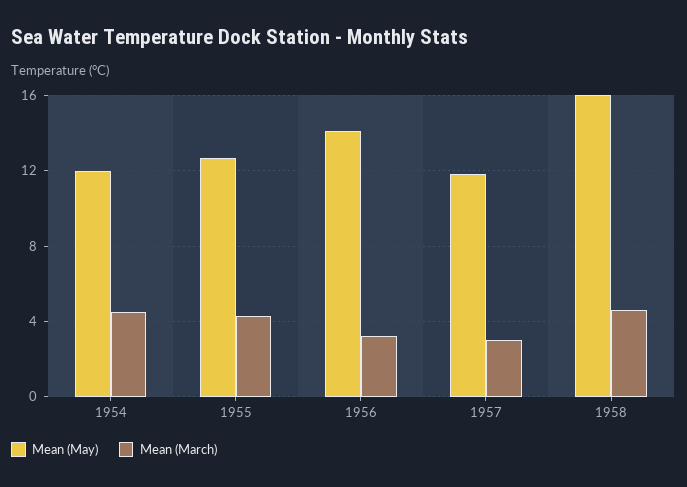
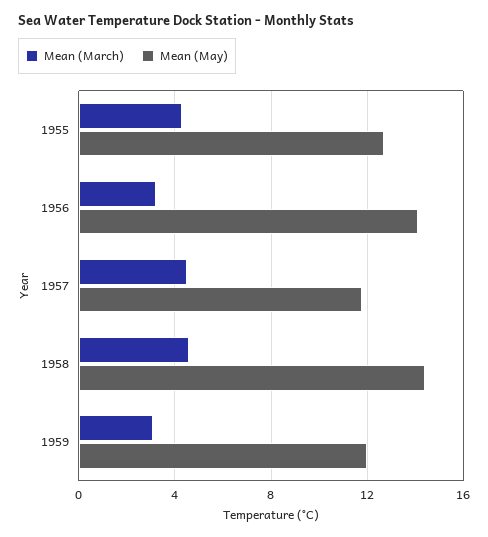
Mean (May), 1954: 12 -> none
Mean (March), 1954: 4.5 -> none
Mean (March), 1957: 3 -> 4.5
Mean (May), 1958: 16 -> 14.5
Mean (March), 1959: none -> 3
Mean (May), 1959: none -> 12

